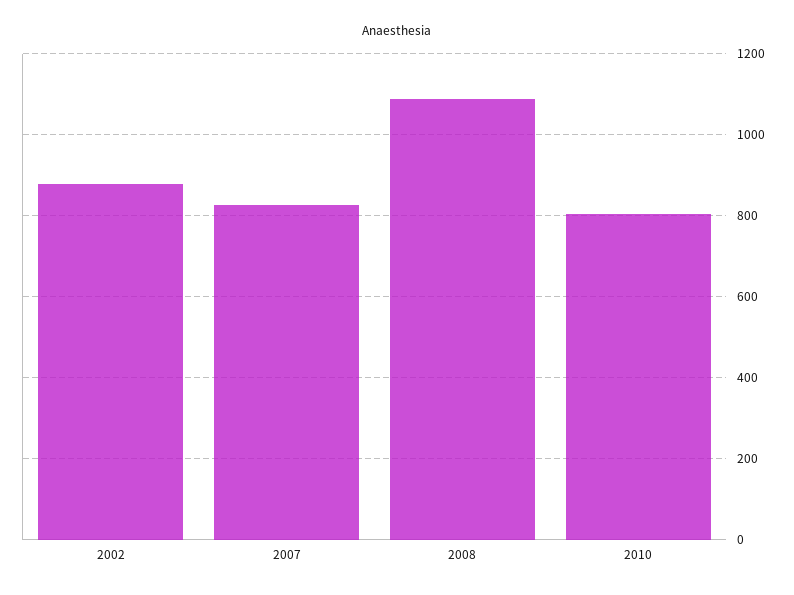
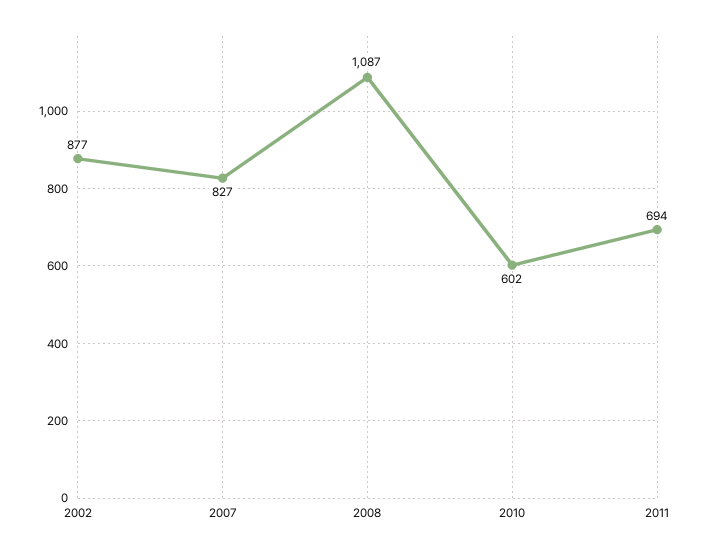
2010: 800 -> 602
2011: none -> 694

